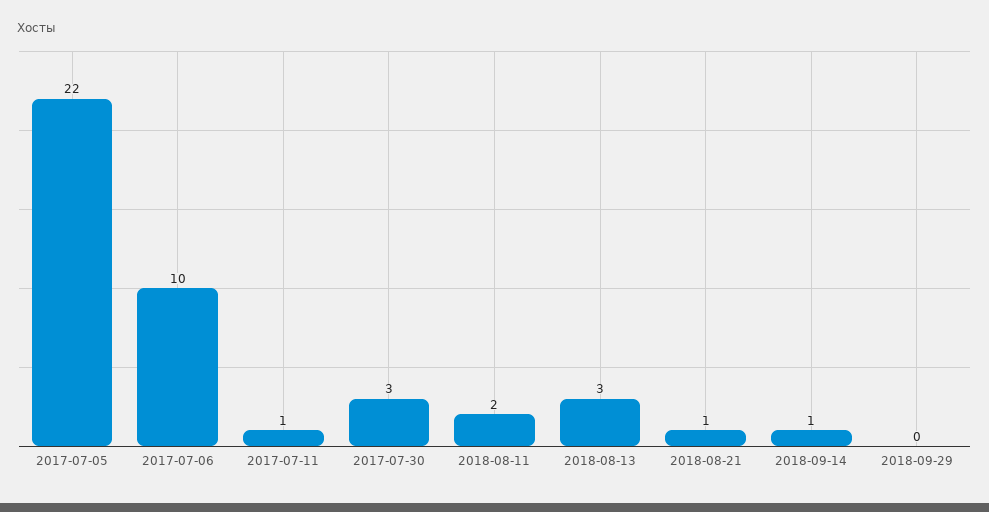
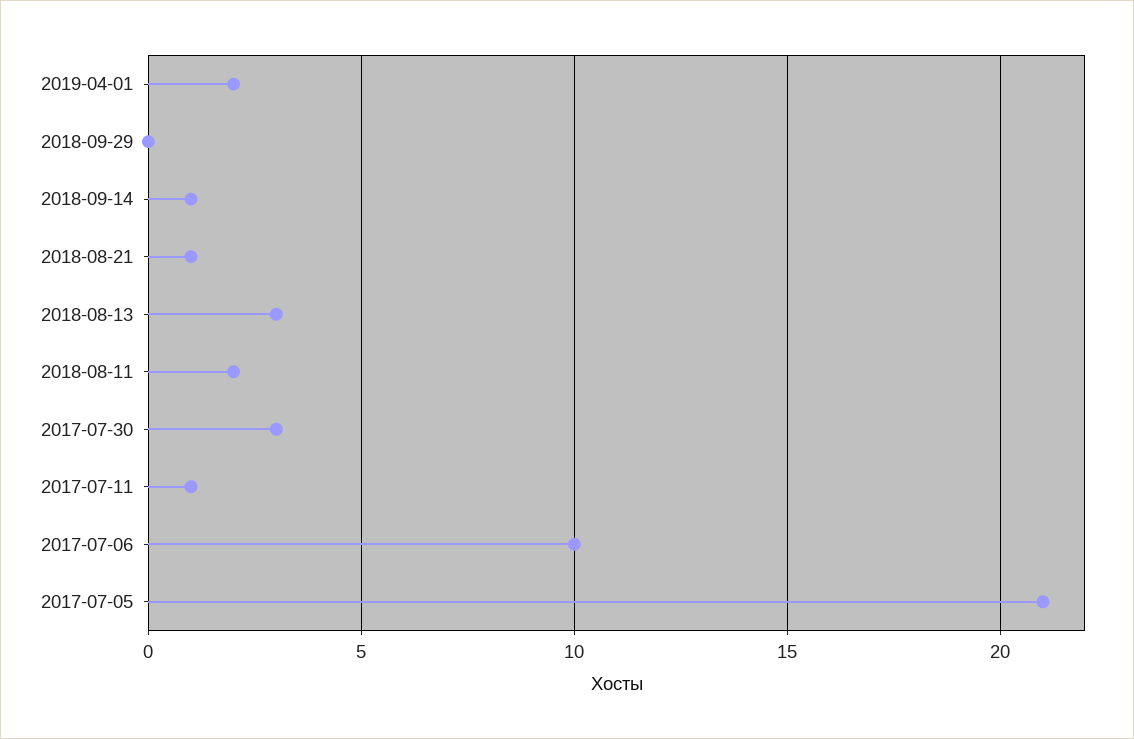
2017-07-05: 22 -> 21
2019-04-01: none -> 2

